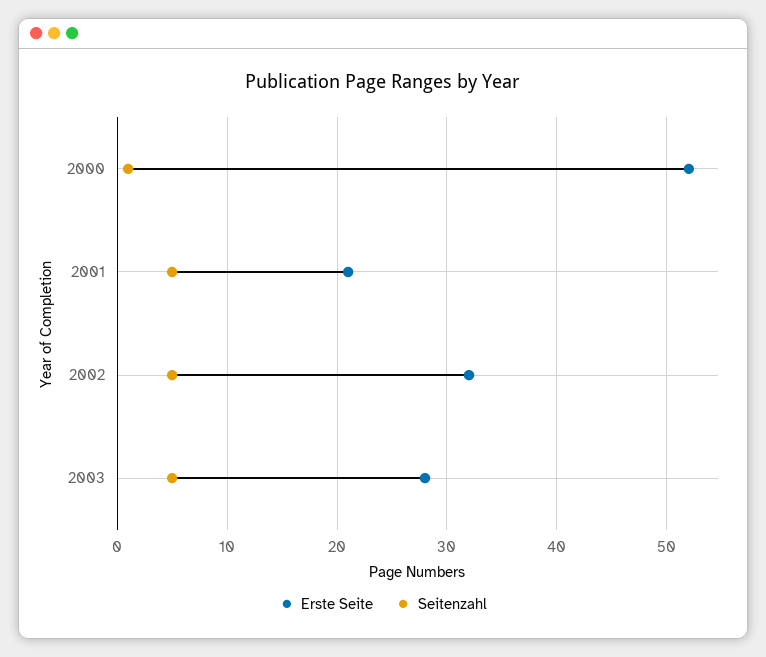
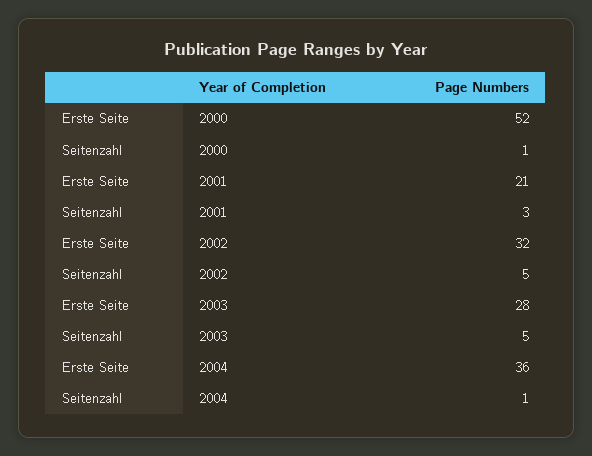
Seitenzahl, 2001: 5 -> 3
Erste Seite, 2004: none -> 36
Seitenzahl, 2004: none -> 1

